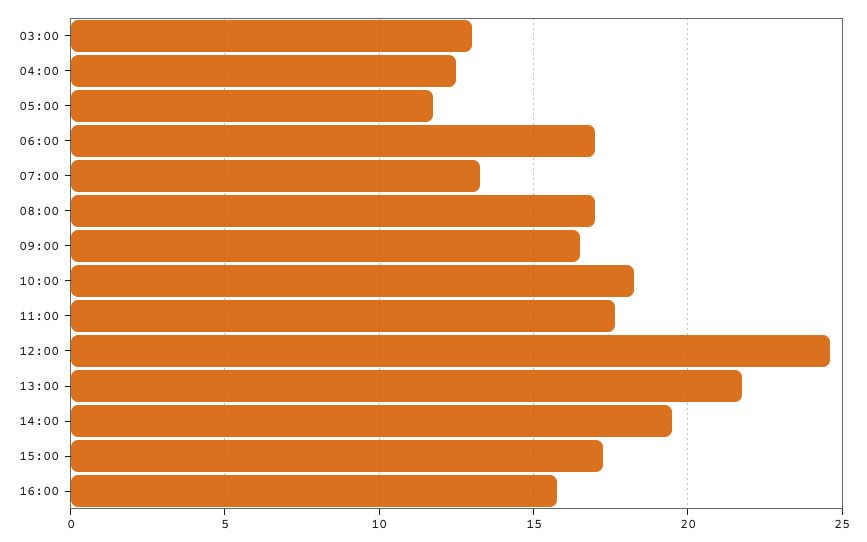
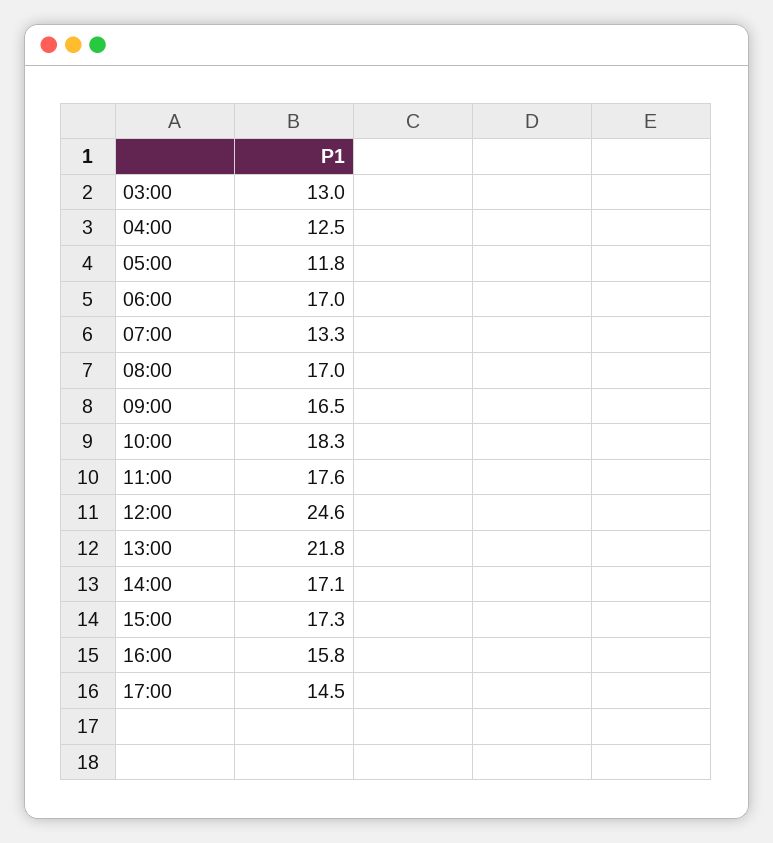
14:00: 19.5 -> 17.1
17:00: none -> 14.5

